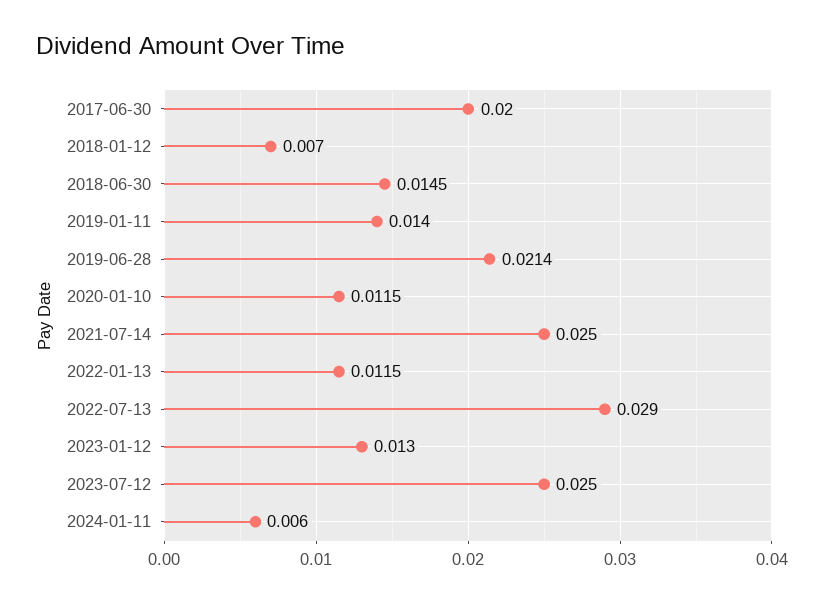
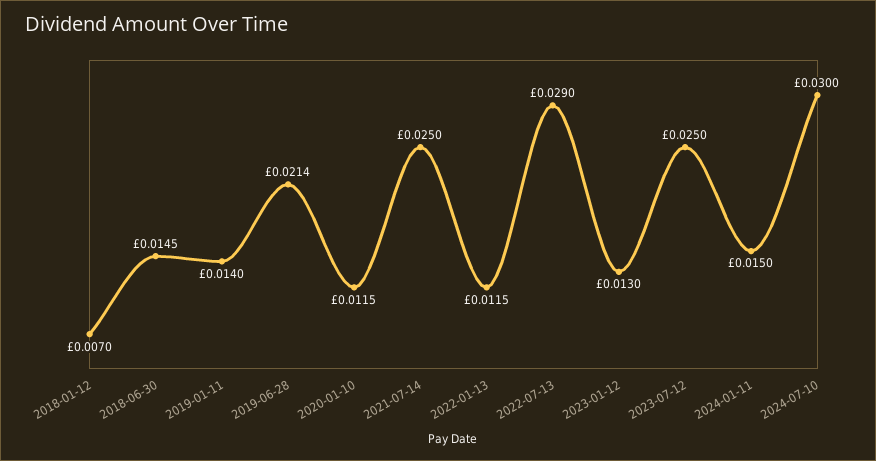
2017-06-30: 0.02 -> none
2024-01-11: 0.006 -> 0.015
2024-07-10: none -> 0.03

